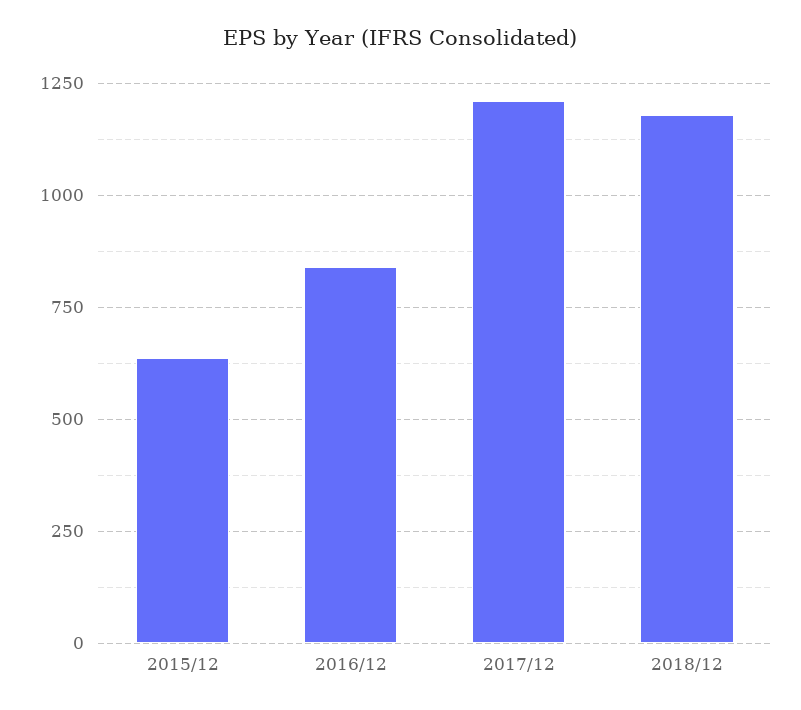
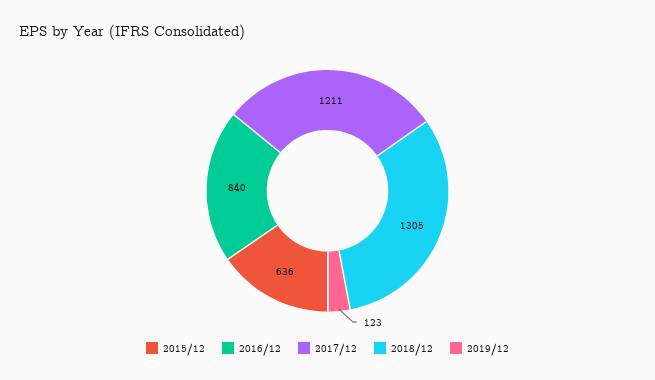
2018/12: 1175 -> 1305
2019/12: none -> 123

